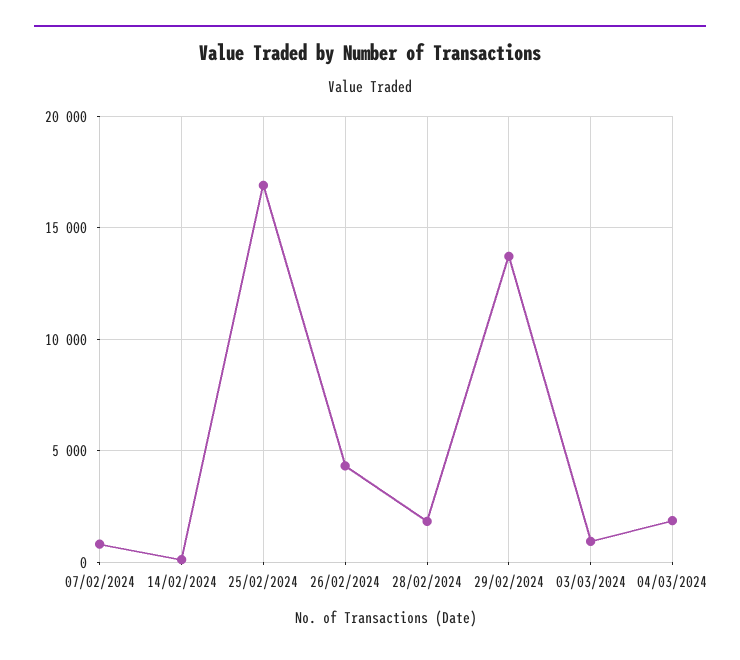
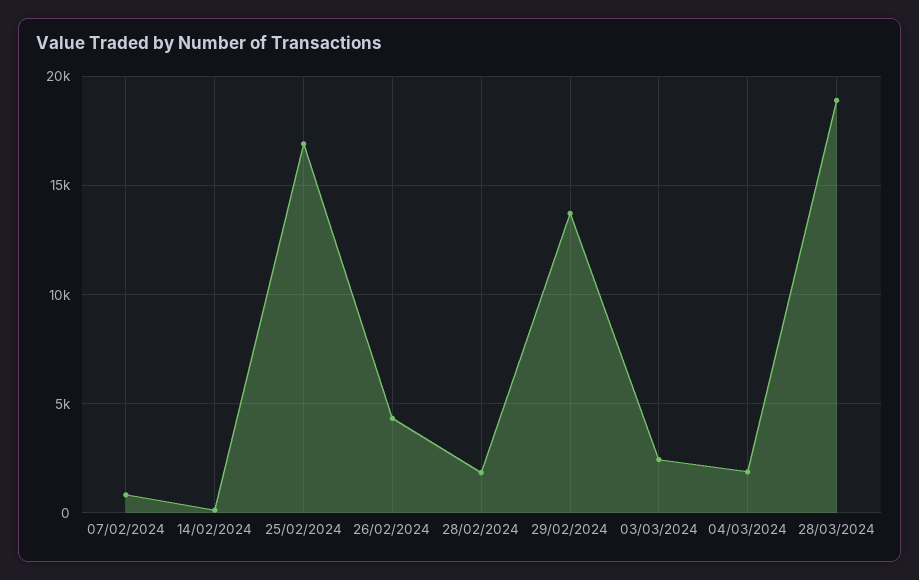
03/03/2024: 1000 -> 2500
28/03/2024: none -> 19000

